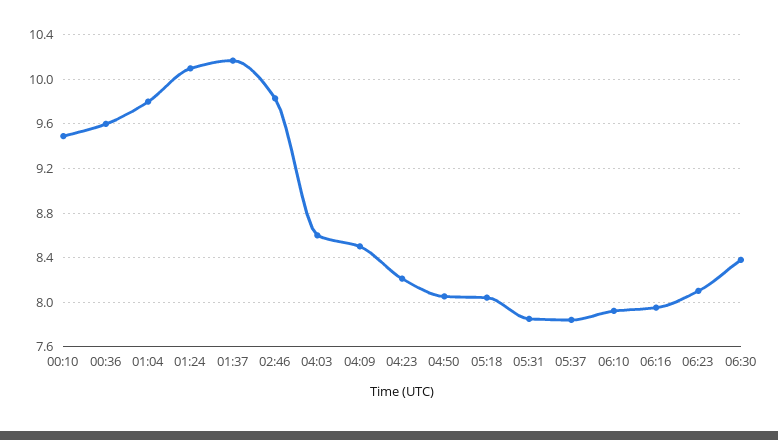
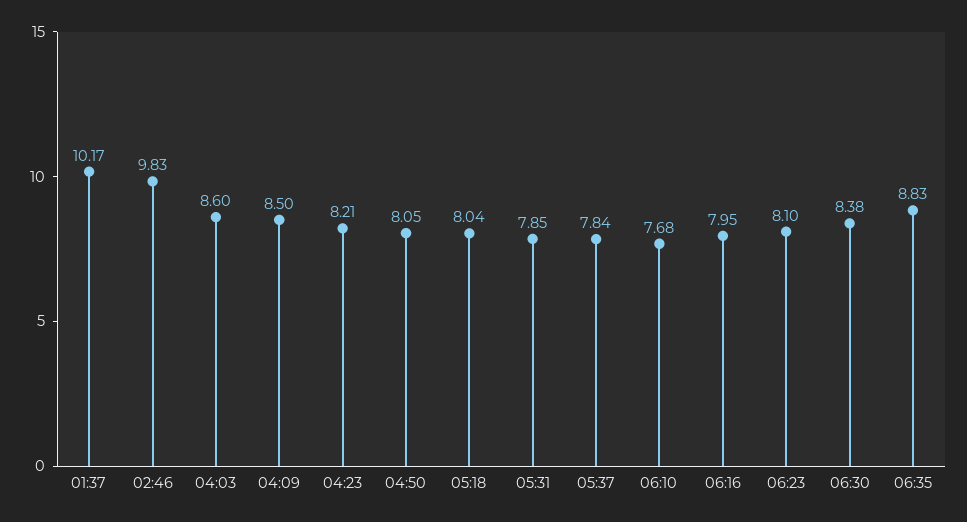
00:10: 9.5 -> none
00:36: 9.6 -> none
01:04: 9.8 -> none
01:24: 10.1 -> none
06:10: 7.9 -> 7.68
06:35: none -> 8.83

